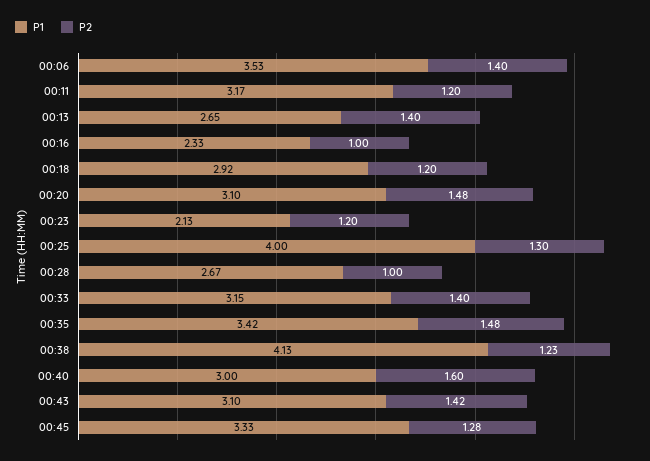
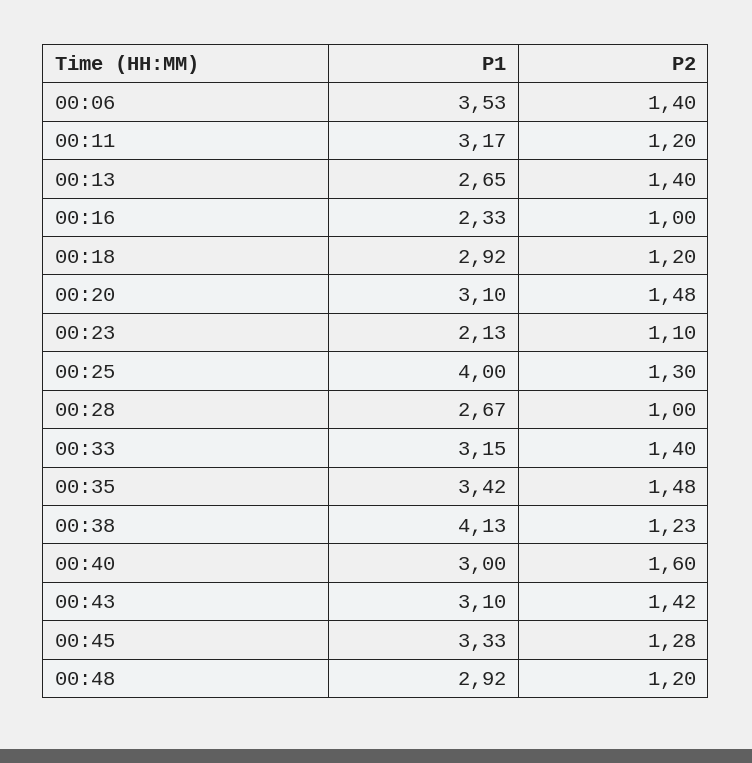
P2, 00:23: 1.2 -> 1.1
P1, 00:48: none -> 2.92
P2, 00:48: none -> 1.2

